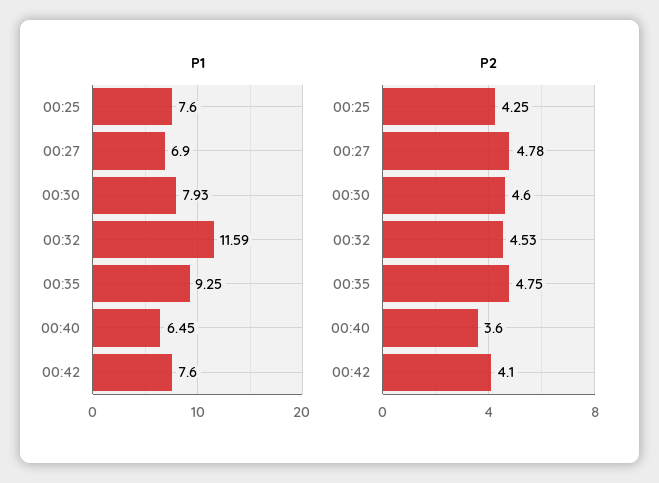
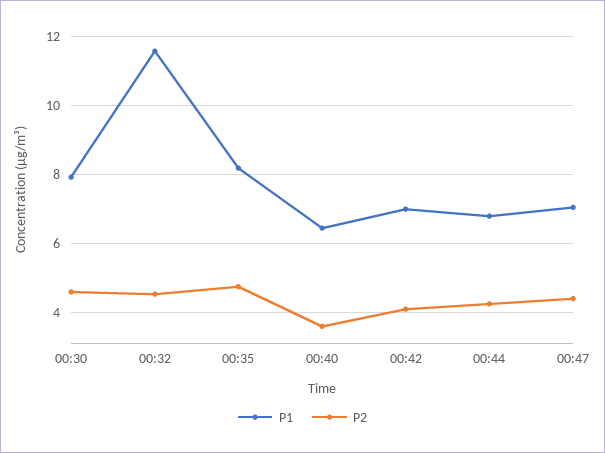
P1, 00:25: 7.6 -> none
P1, 00:27: 6.9 -> none
P1, 00:35: 9.25 -> 8.2
P1, 00:42: 7.6 -> 7
P2, 00:25: 4.25 -> none
P2, 00:27: 4.78 -> none
P1, 00:44: none -> 6.8
P2, 00:44: none -> 4.2
P1, 00:47: none -> 7
P2, 00:47: none -> 4.4

